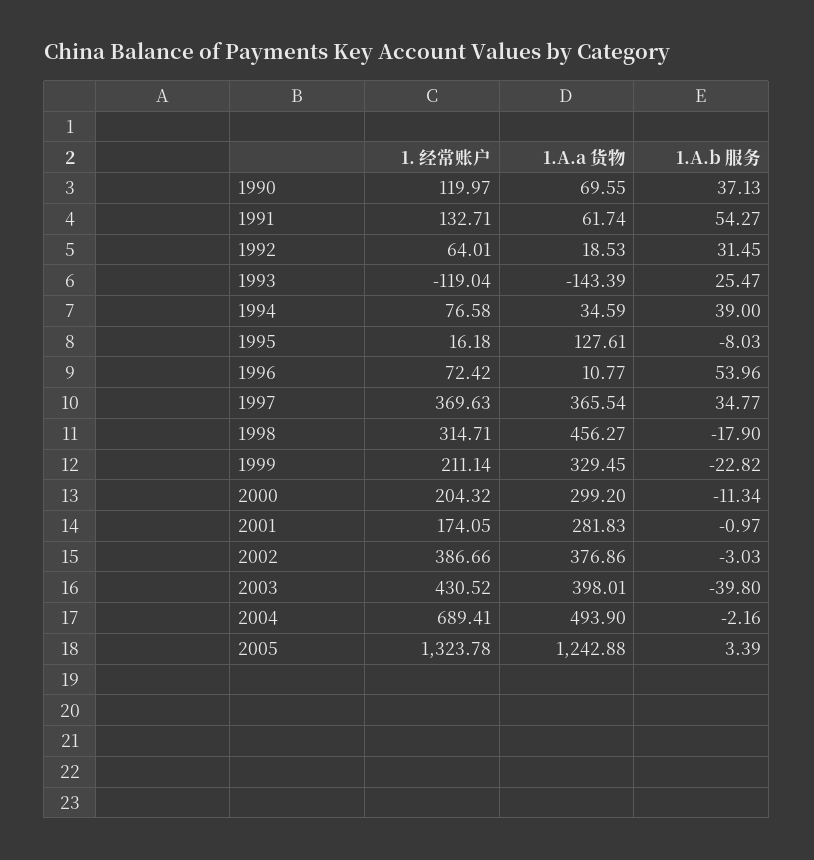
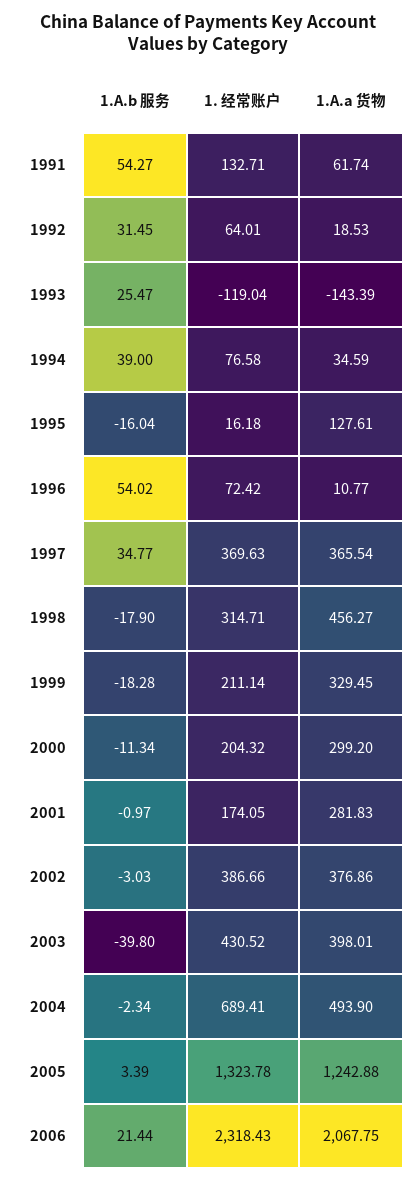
1. 经常账户, 1990: 119.97 -> none
1.A.a 货物, 1990: 69.55 -> none
1.A.b 服务, 1990: 37.13 -> none
1.A.b 服务, 1995: -8.03 -> -16.04
1.A.b 服务, 1996: 53.96 -> 54.02
1.A.b 服务, 1999: -22.82 -> -18.28
1.A.b 服务, 2004: -2.16 -> -2.34
1.A.b 服务, 2006: none -> 21.44
1. 经常账户, 2006: none -> 2318.43
1.A.a 货物, 2006: none -> 2067.75

